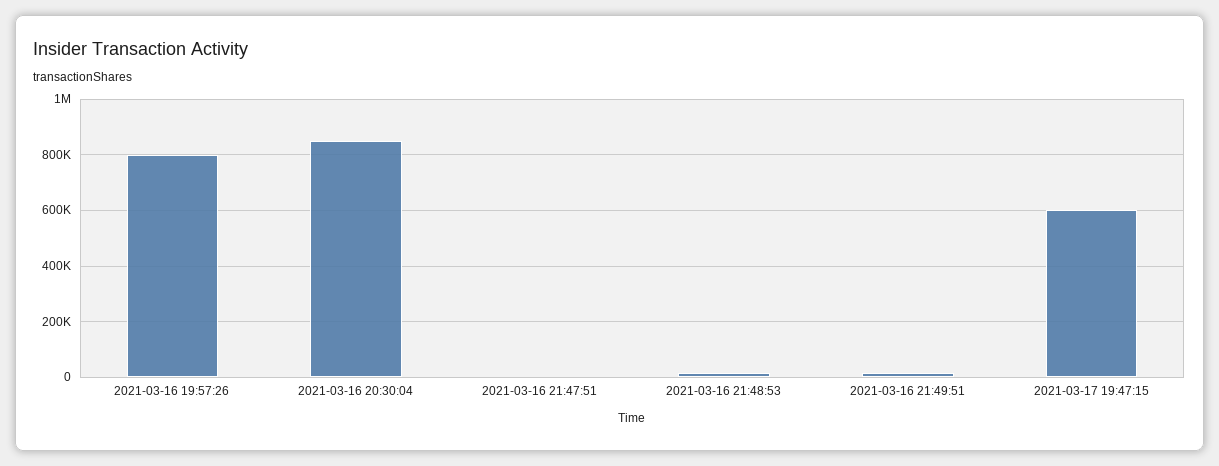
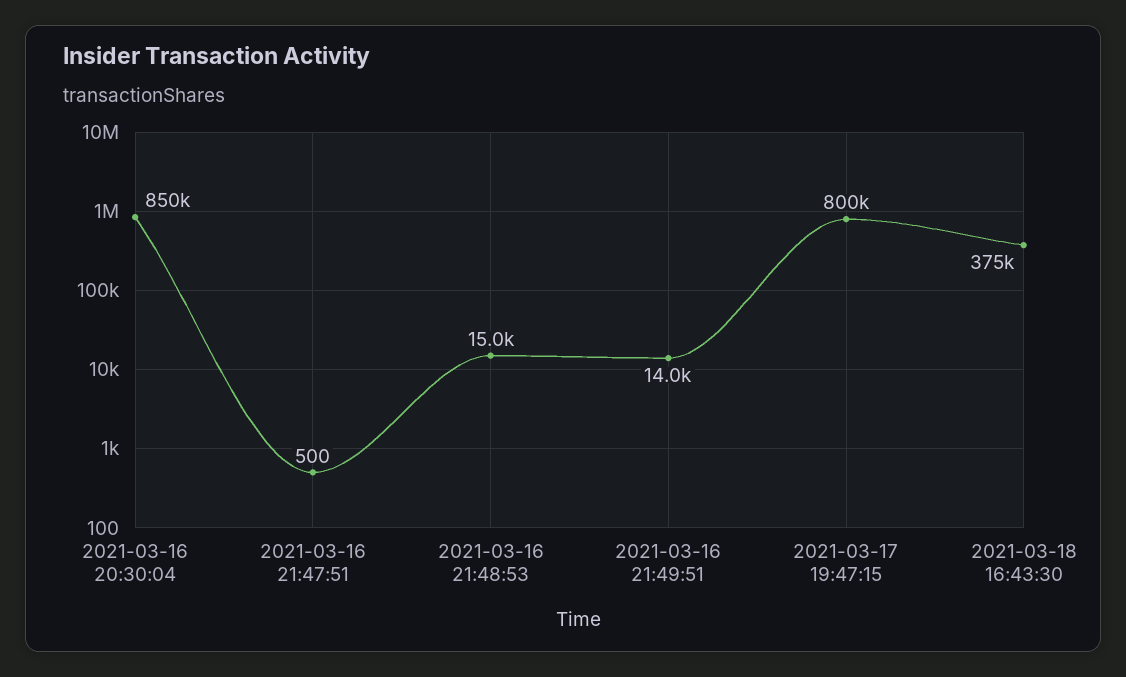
2021-03-16 19:57:26: 800000 -> none
2021-03-17 19:47:15: 600000 -> 800000
2021-03-18 16:43:30: none -> 375000

